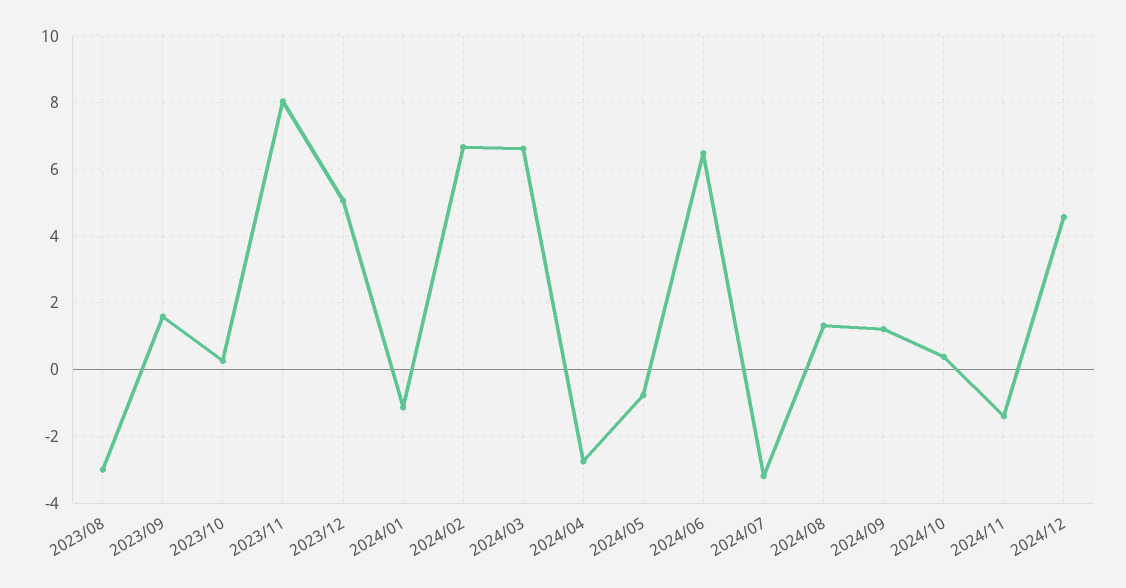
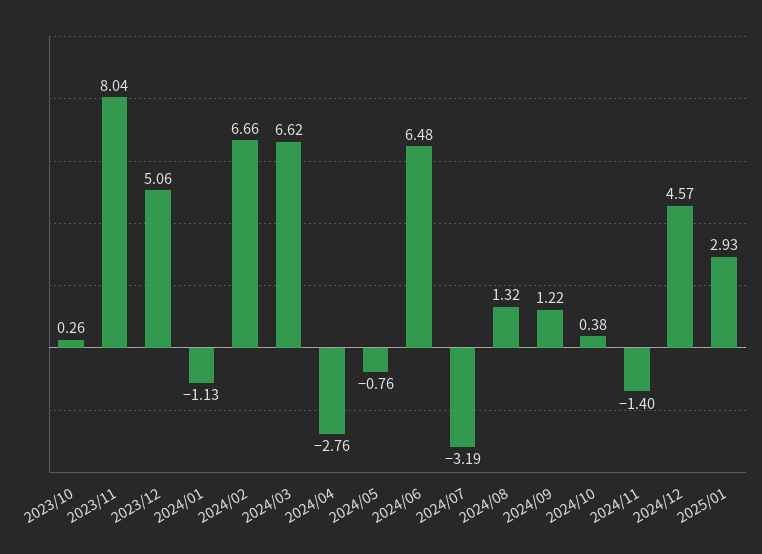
2023/08: -3 -> none
2023/09: 1.6 -> none
2025/01: none -> 2.93

